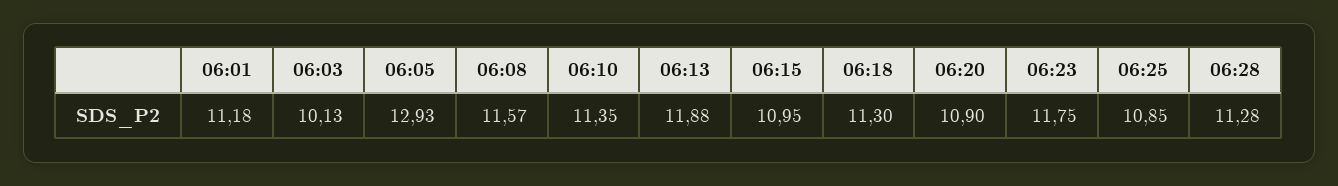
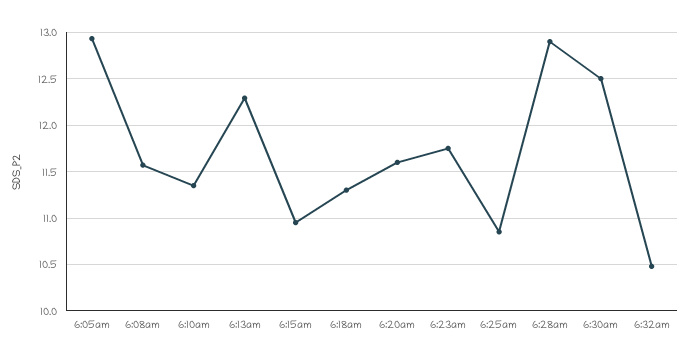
06:01: 11.18 -> none
06:03: 10.13 -> none
06:13: 11.88 -> 12.3
06:20: 10.9 -> 11.6
06:28: 11.28 -> 12.9
6:30am: none -> 12.5
6:32am: none -> 10.5

